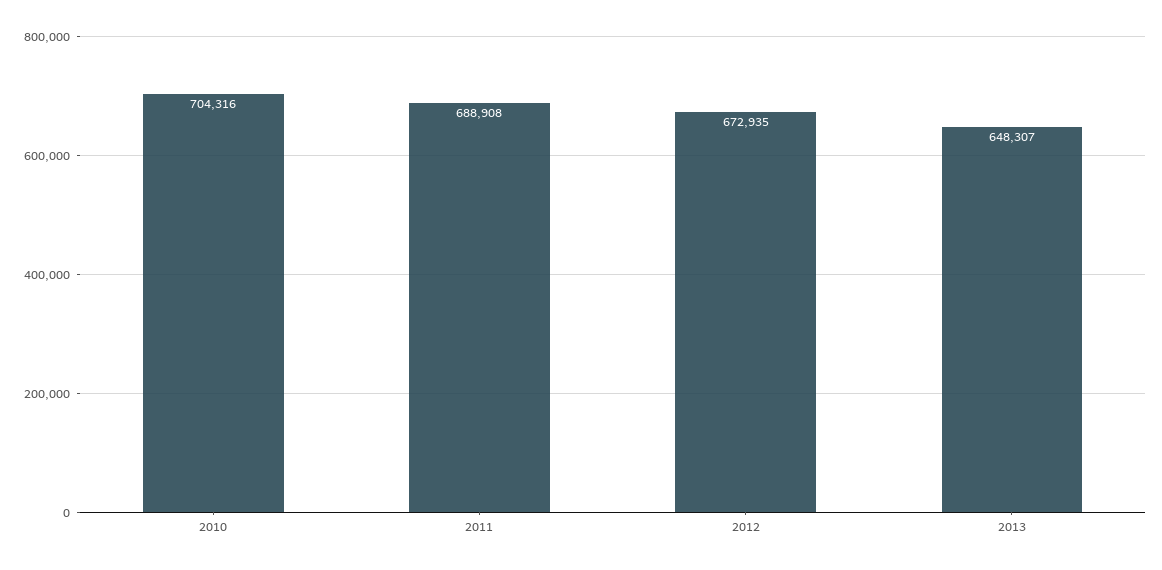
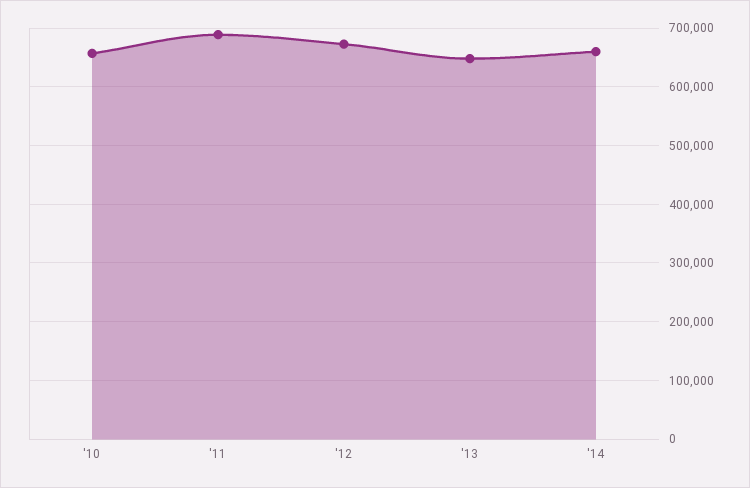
2010: 704316 -> 660000
'14: none -> 660000

